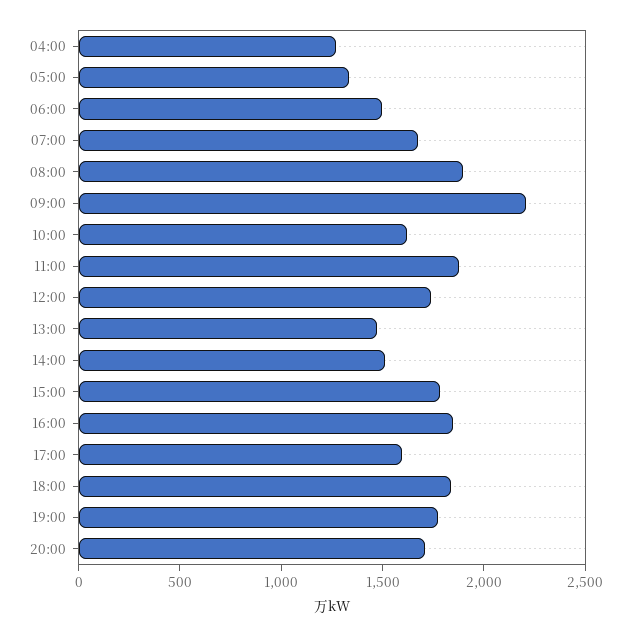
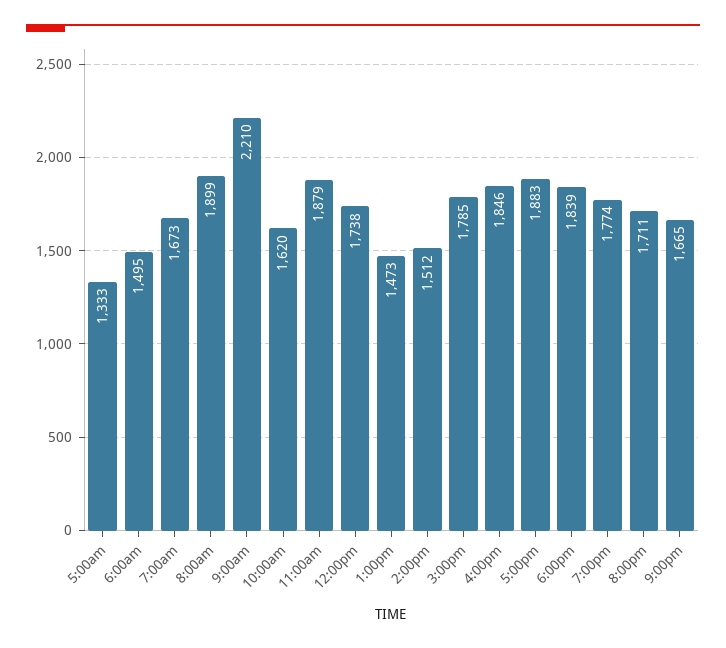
04:00: 1300 -> none
17:00: 1600 -> 1883
9:00pm: none -> 1665

